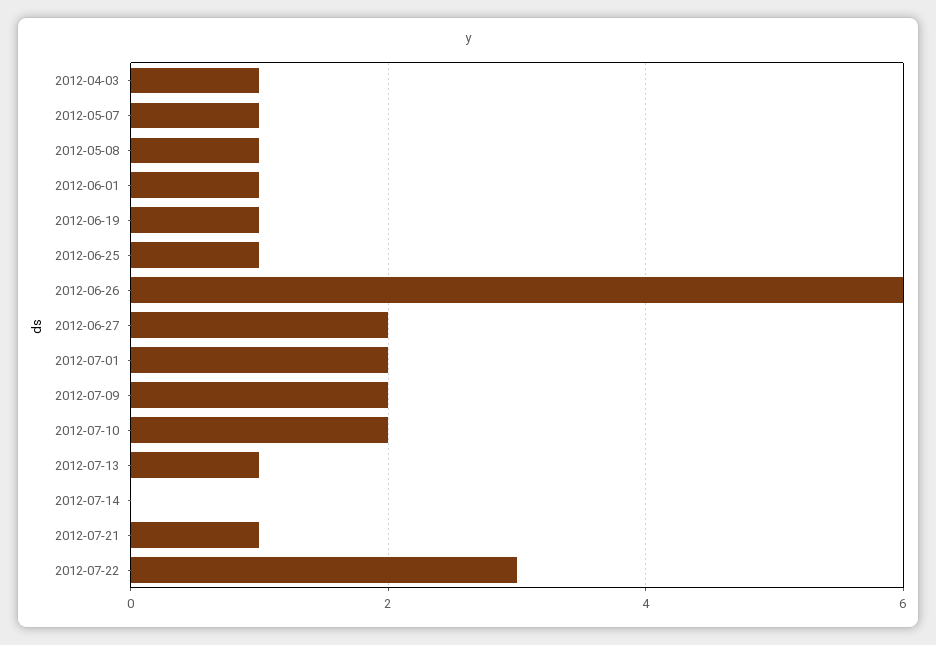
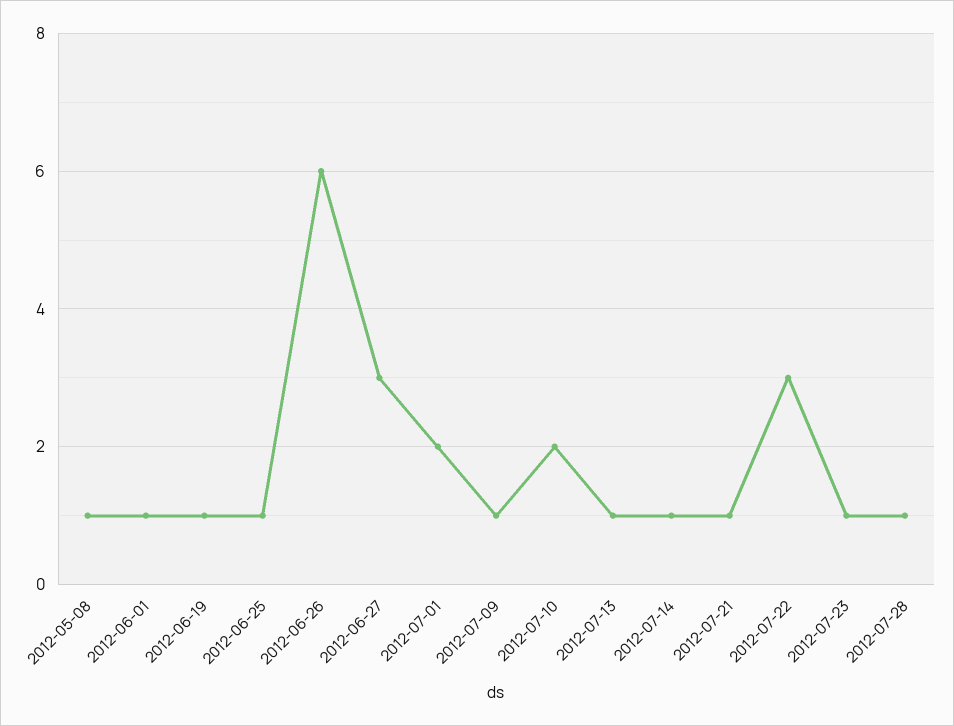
2012-04-03: 1 -> none
2012-05-07: 1 -> none
2012-06-27: 2 -> 3
2012-07-09: 2 -> 1
2012-07-14: 0 -> 1
2012-07-23: none -> 1
2012-07-28: none -> 1

